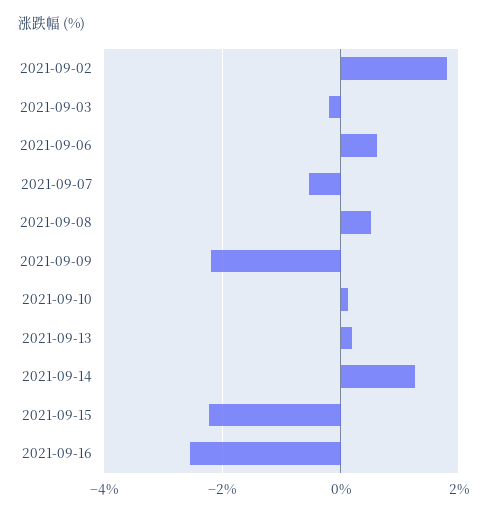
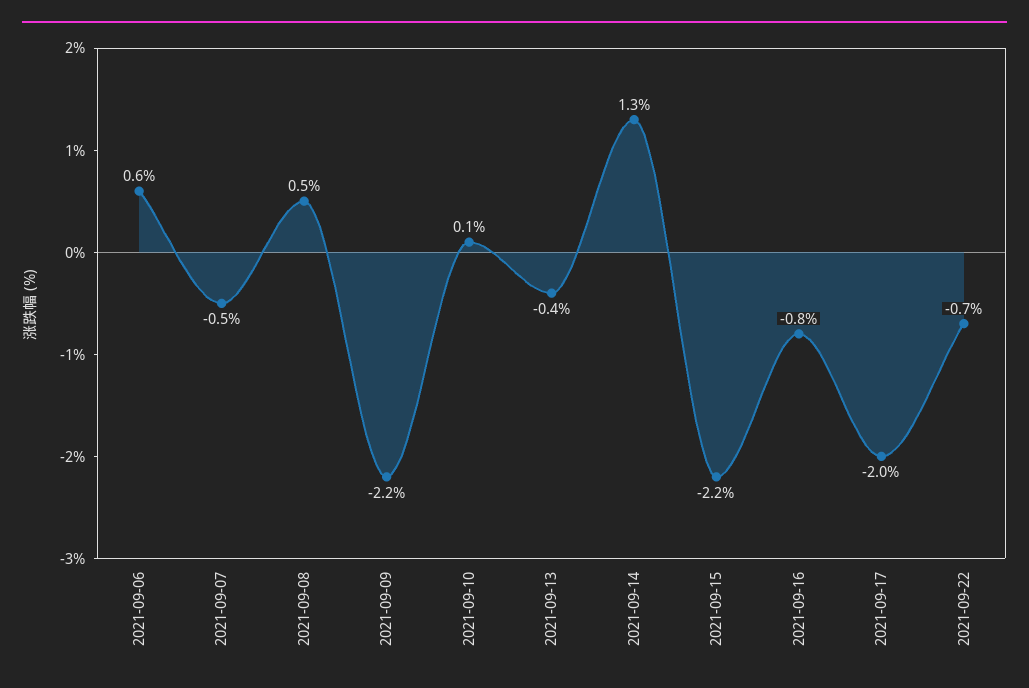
2021-09-02: 1.8 -> none
2021-09-03: -0.2 -> none
2021-09-13: 0.2 -> -0.4
2021-09-16: -2.6 -> -0.8
2021-09-17: none -> -2
2021-09-22: none -> -0.7

